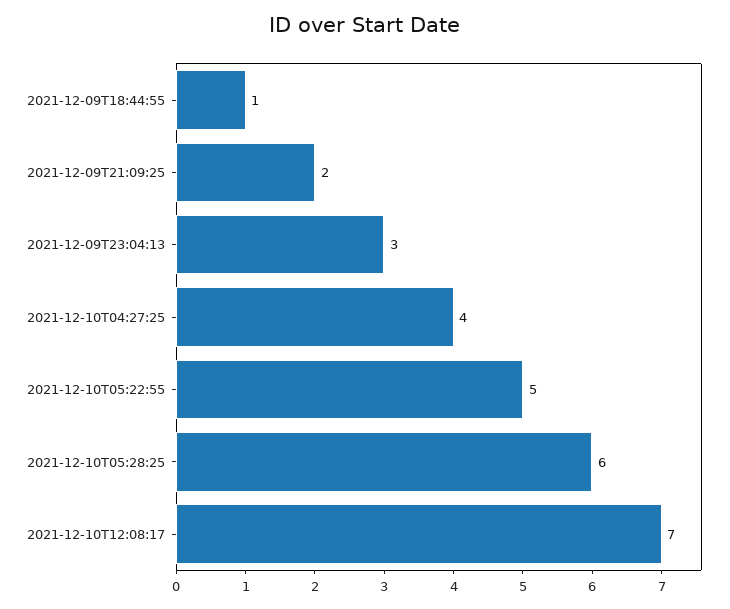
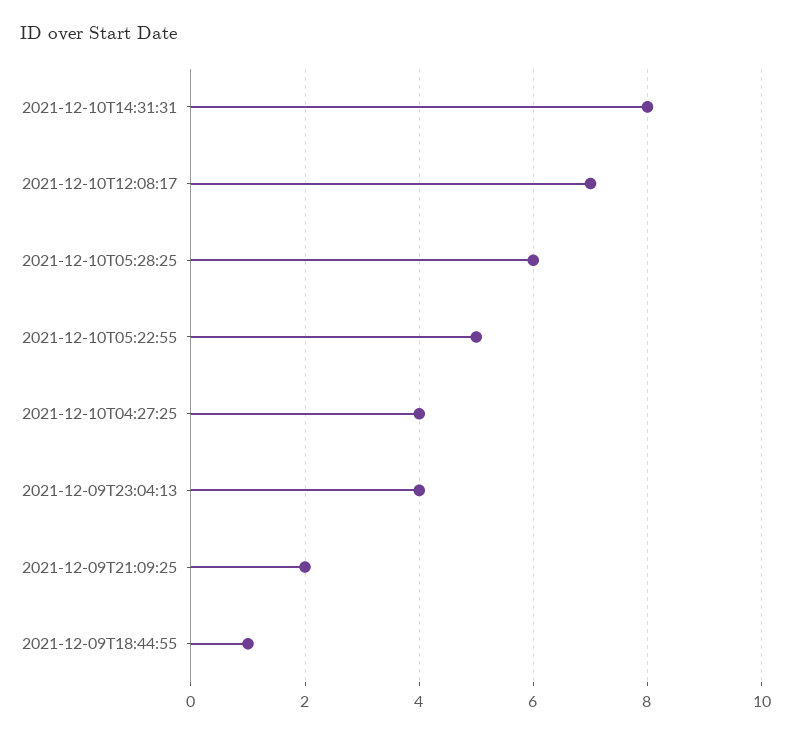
2021-12-09T23:04:13: 3 -> 4
2021-12-10T14:31:31: none -> 8

